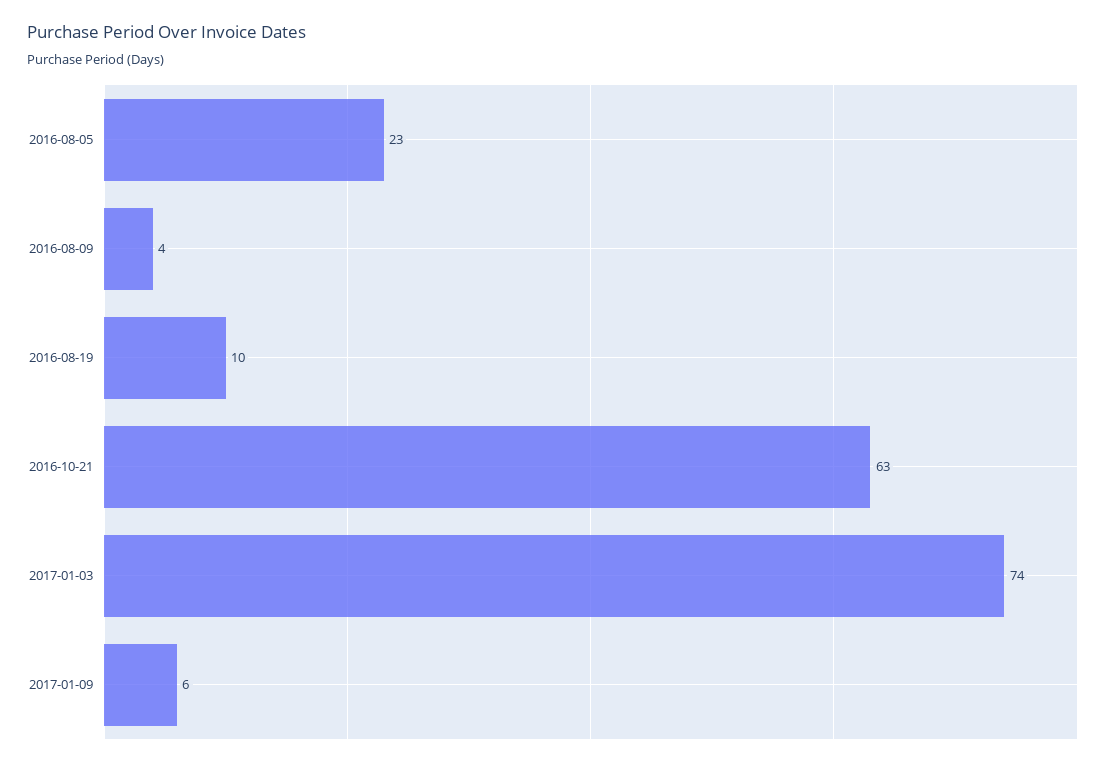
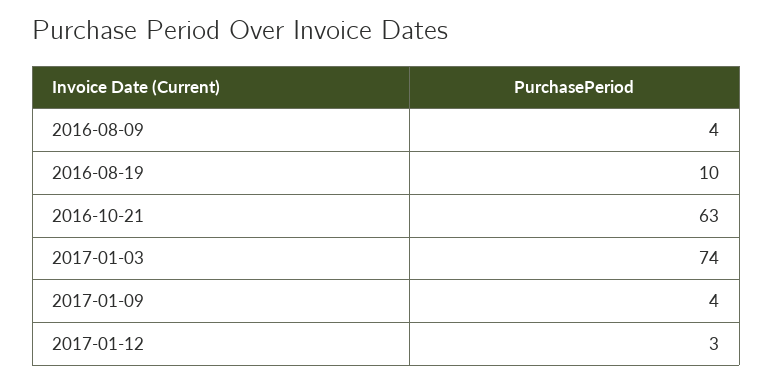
2016-08-05: 23 -> none
2017-01-09: 6 -> 4
2017-01-12: none -> 3

